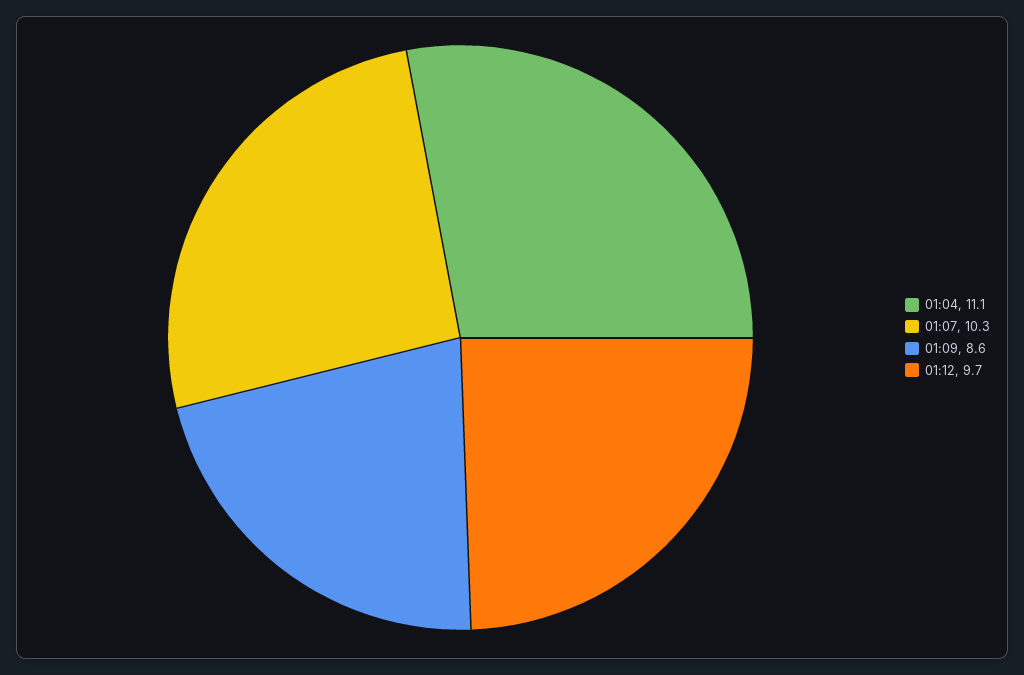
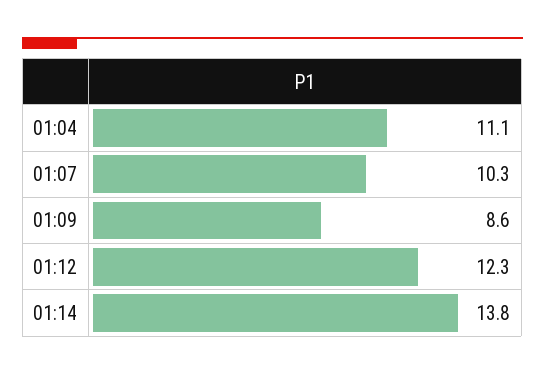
01:12: 9.7 -> 12.3
01:14: none -> 13.8

